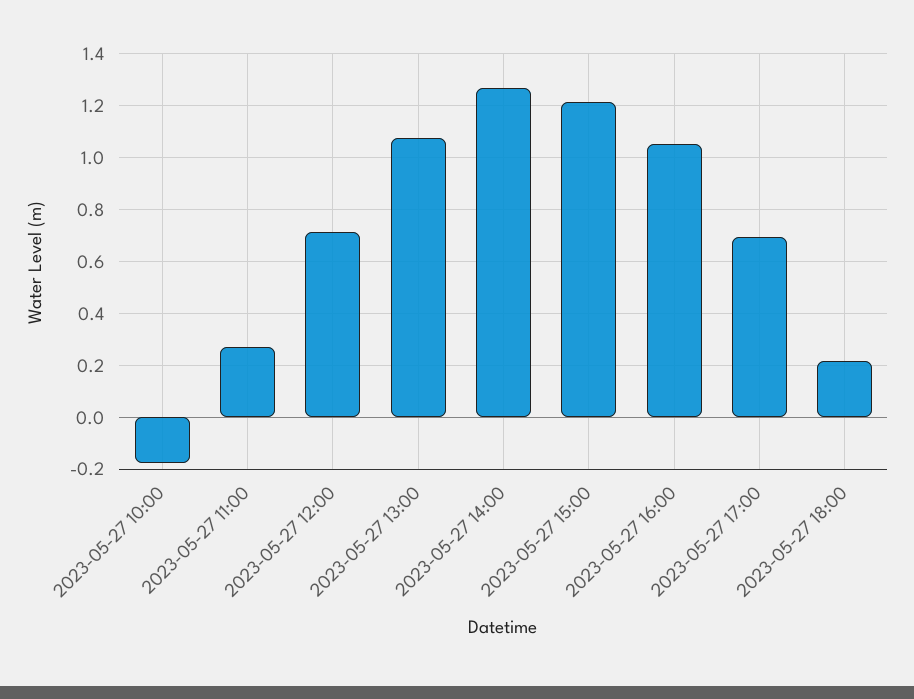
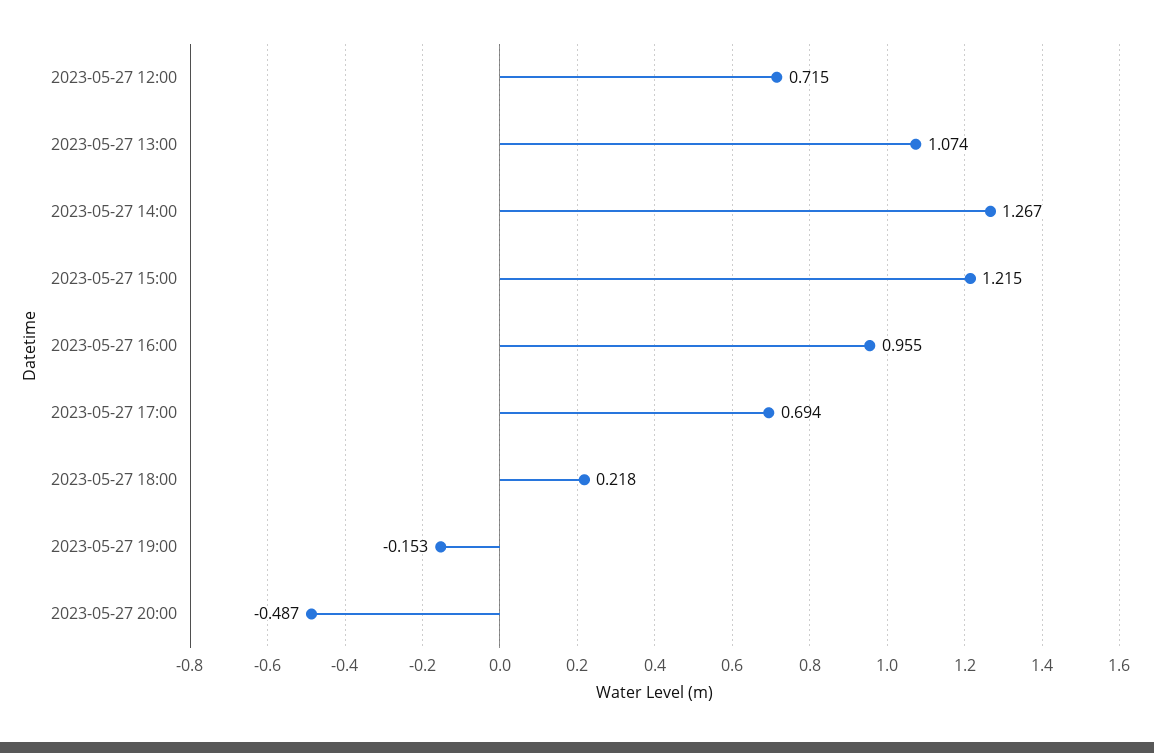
2023-05-27 10:00: -0.175 -> none
2023-05-27 11:00: 0.275 -> none
2023-05-27 16:00: 1.05 -> 0.955
2023-05-27 19:00: none -> -0.153
2023-05-27 20:00: none -> -0.487

